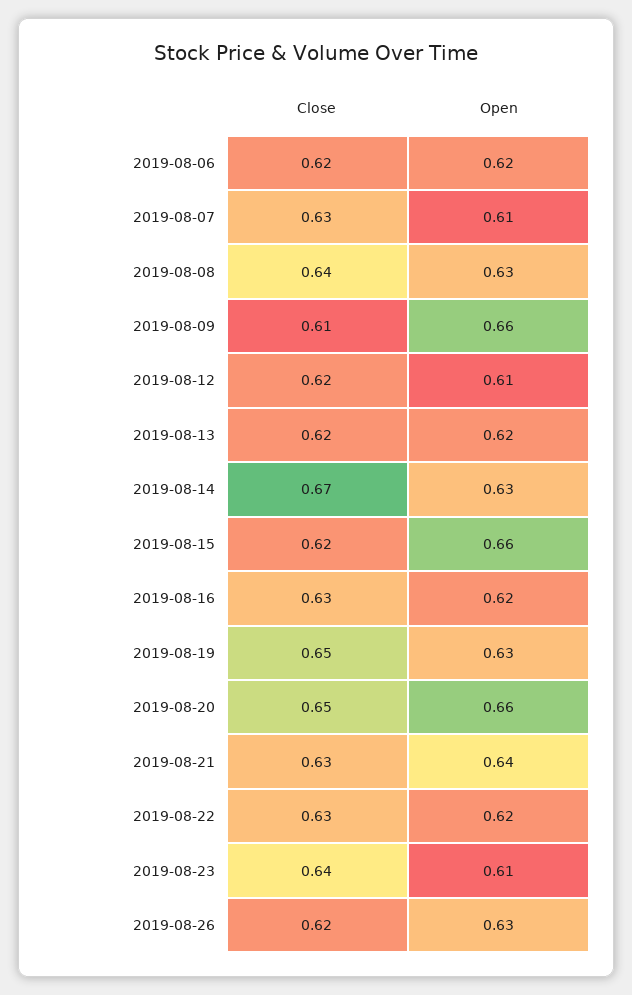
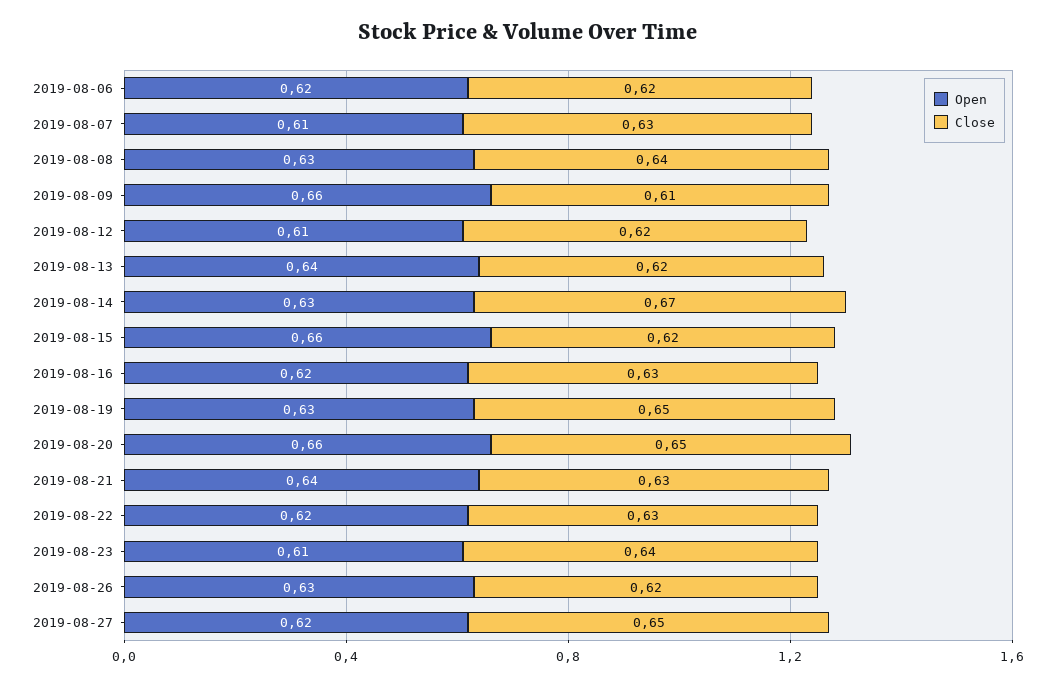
Open, 2019-08-13: 0.62 -> 0.64
Open, 2019-08-27: none -> 0.62
Close, 2019-08-27: none -> 0.65

